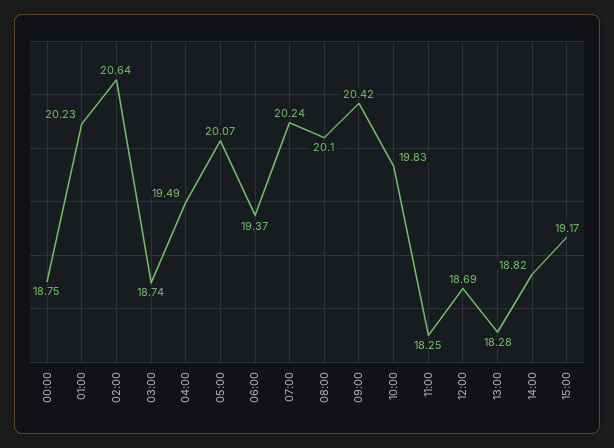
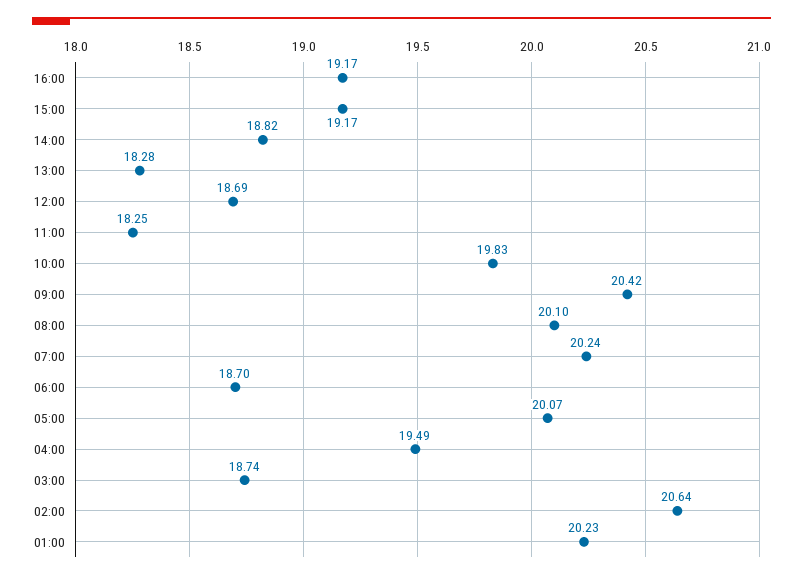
00:00: 18.75 -> none
06:00: 19.37 -> 18.7
16:00: none -> 19.17

